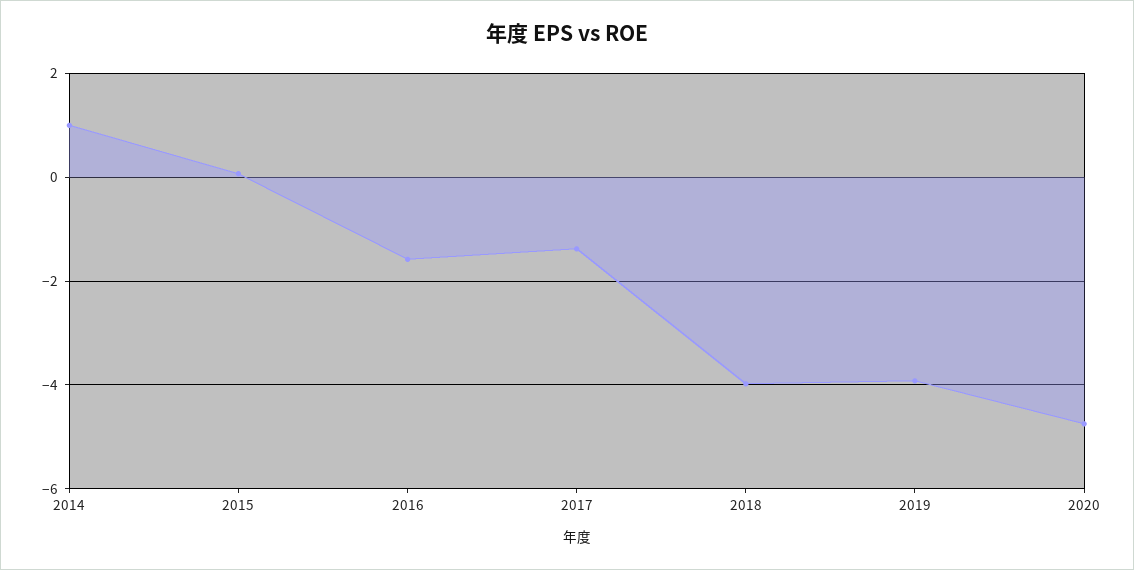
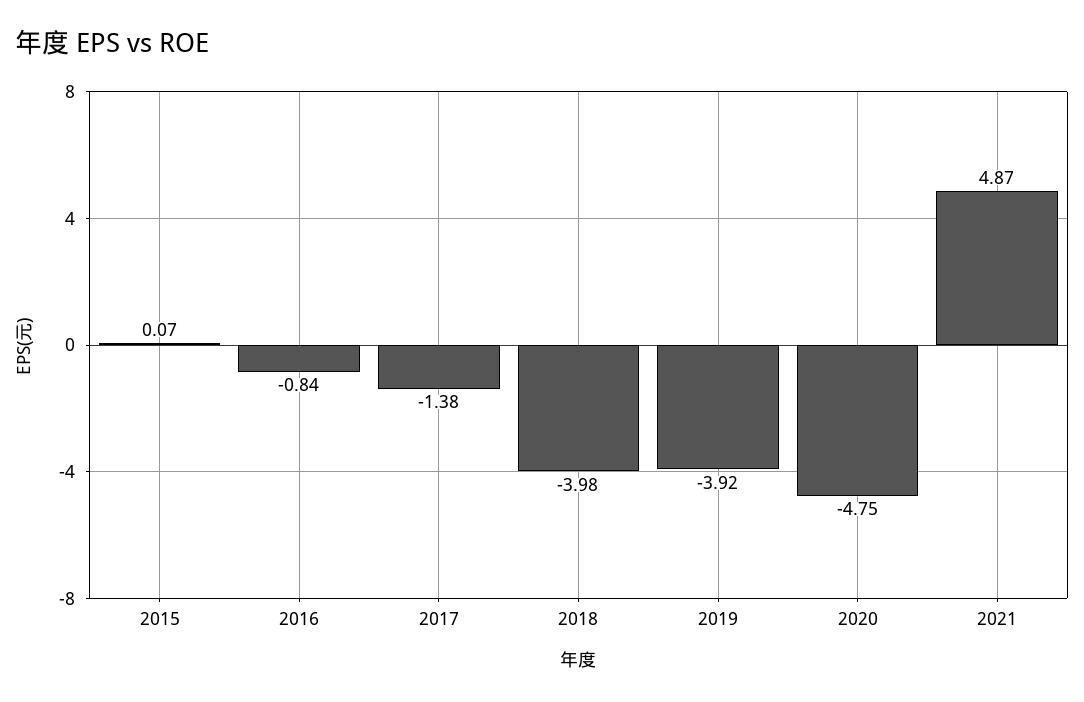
2014: 1 -> none
2016: -1.6 -> -0.84
2021: none -> 4.87

